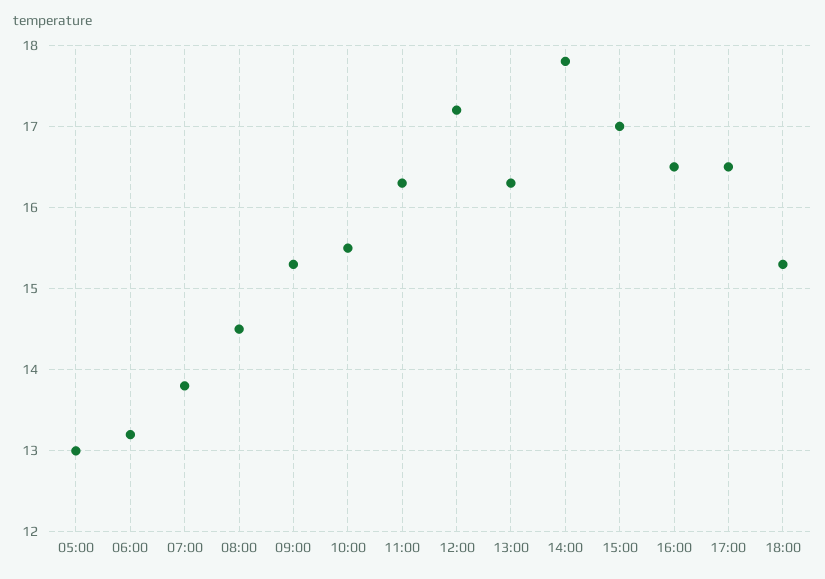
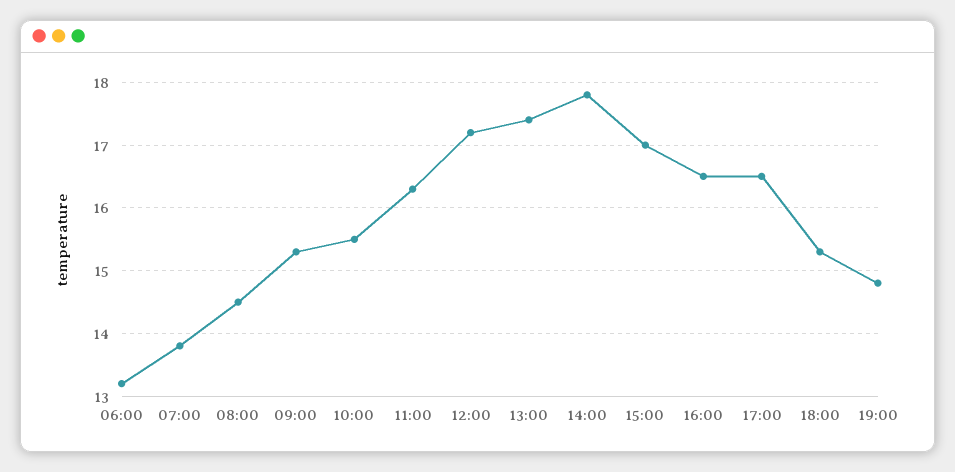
05:00: 13 -> none
13:00: 16.3 -> 17.4
19:00: none -> 14.8

